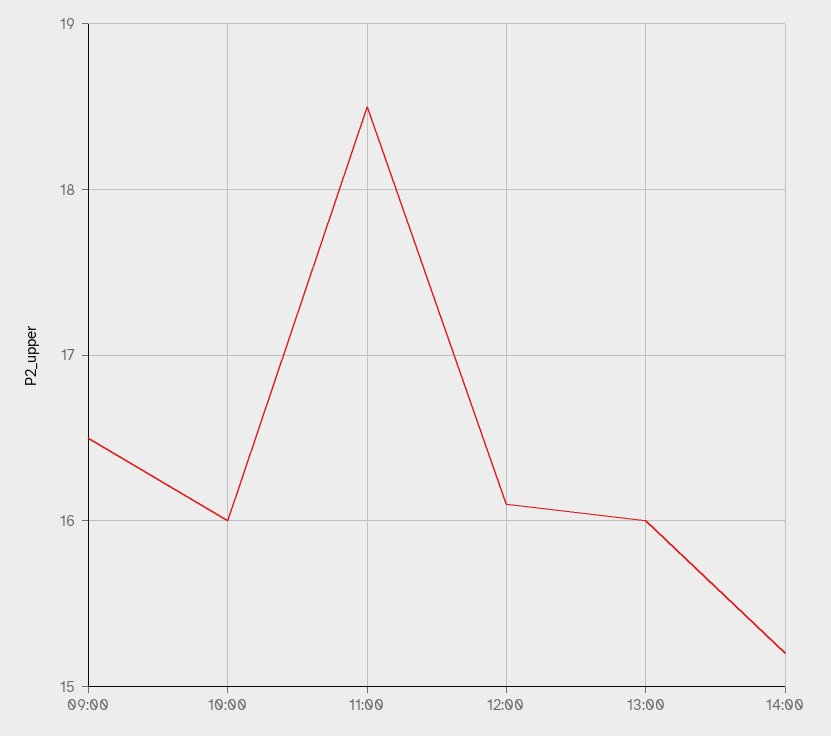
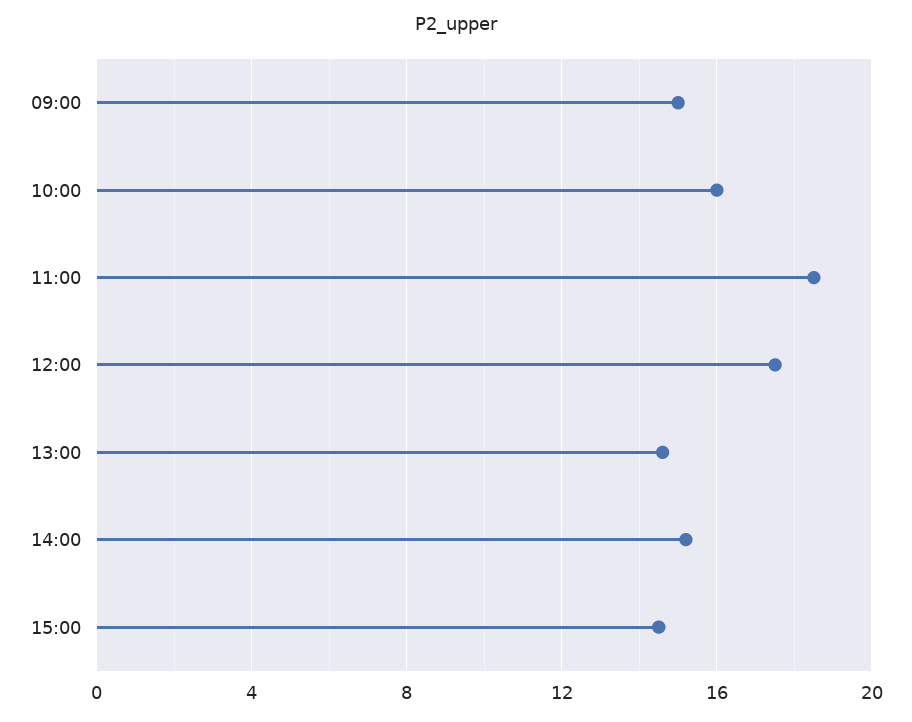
09:00: 16.5 -> 15
12:00: 16.1 -> 17.5
13:00: 16 -> 14.5
15:00: none -> 14.5

